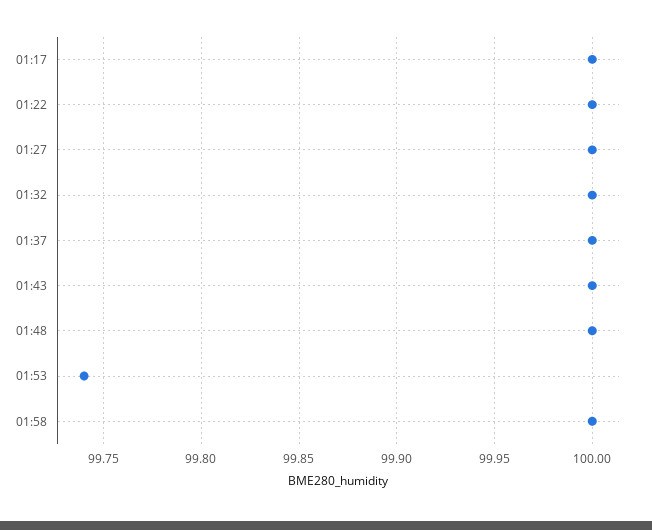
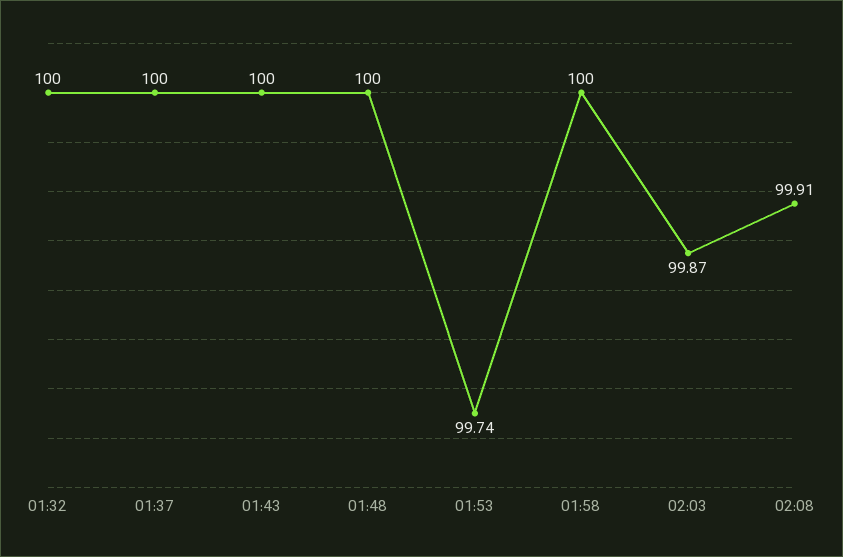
01:17: 100 -> none
01:22: 100 -> none
01:27: 100 -> none
02:03: none -> 99.87
02:08: none -> 99.91

